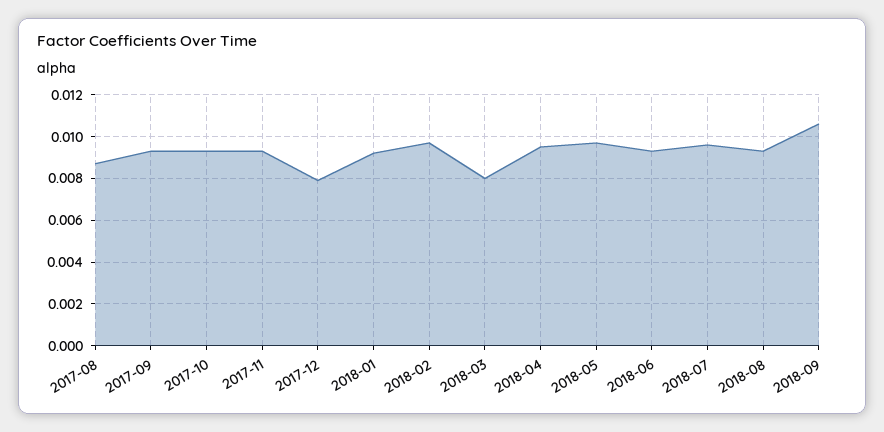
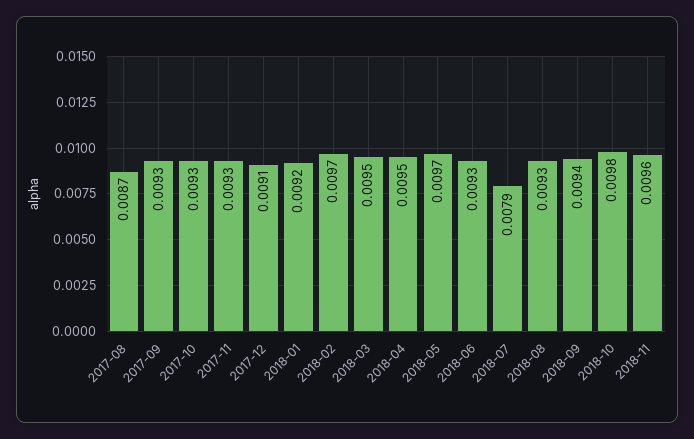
2017-12: 0.008 -> 0.0091
2018-03: 0.008 -> 0.0095
2018-07: 0.0095 -> 0.0079
2018-09: 0.0105 -> 0.0094
2018-10: none -> 0.0098
2018-11: none -> 0.0096

